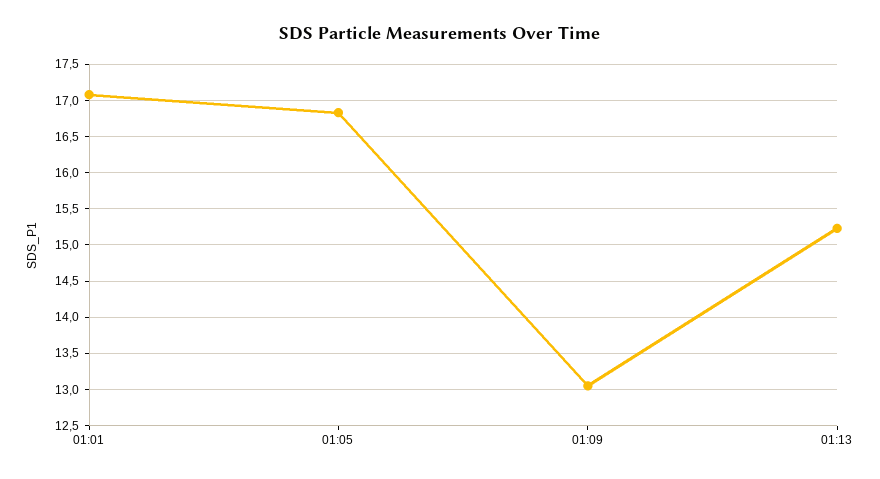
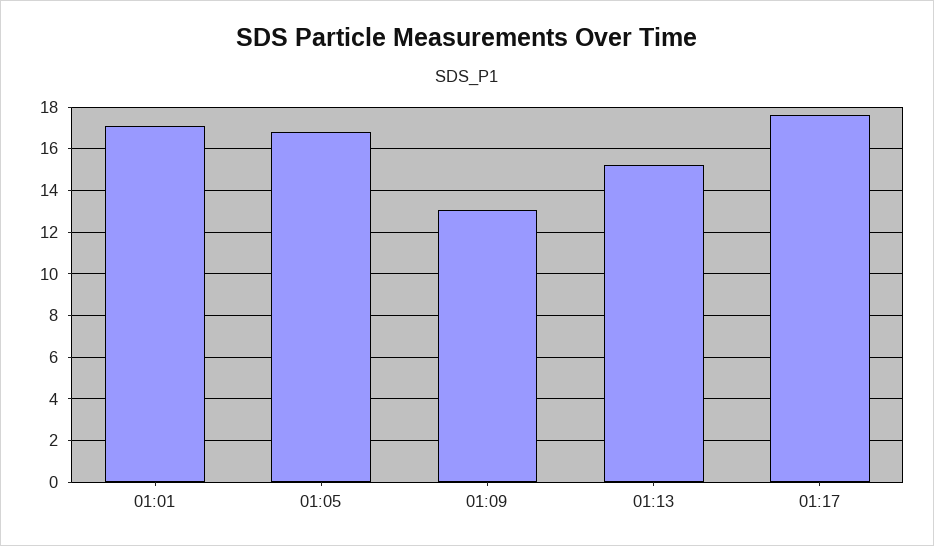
01:17: none -> 17.5

